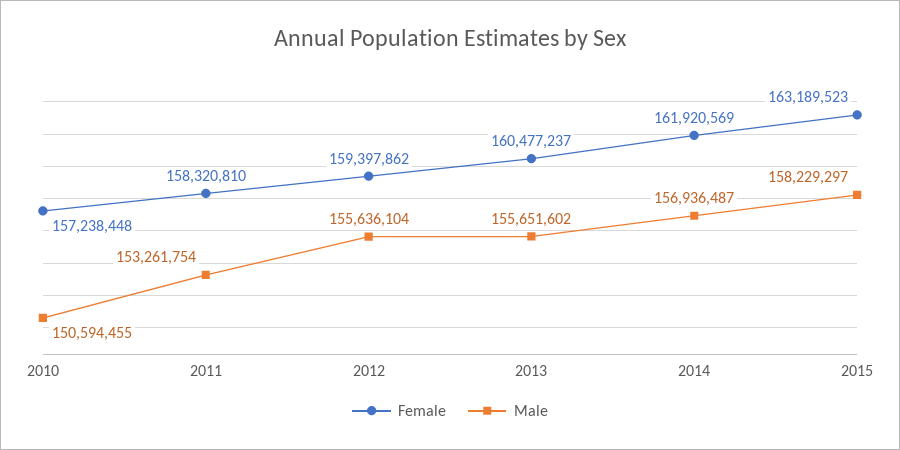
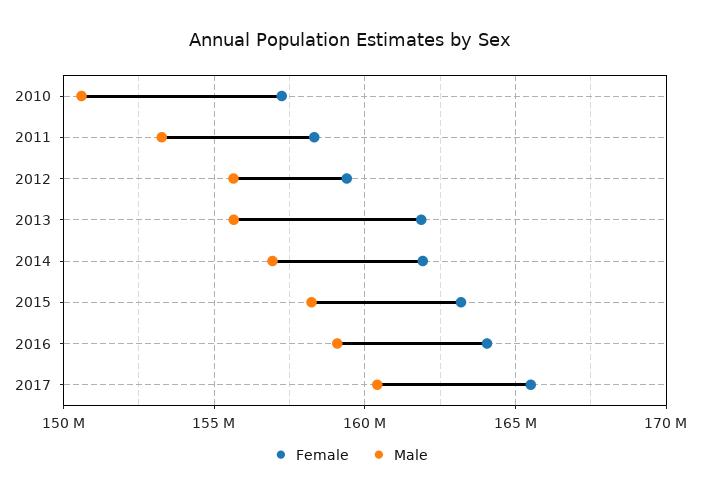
Female, 2013: 160477237 -> 162000000
Female, 2016: none -> 164000000
Male, 2016: none -> 159000000
Female, 2017: none -> 165500000
Male, 2017: none -> 160500000

